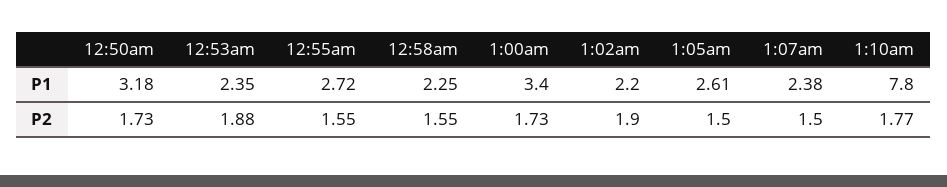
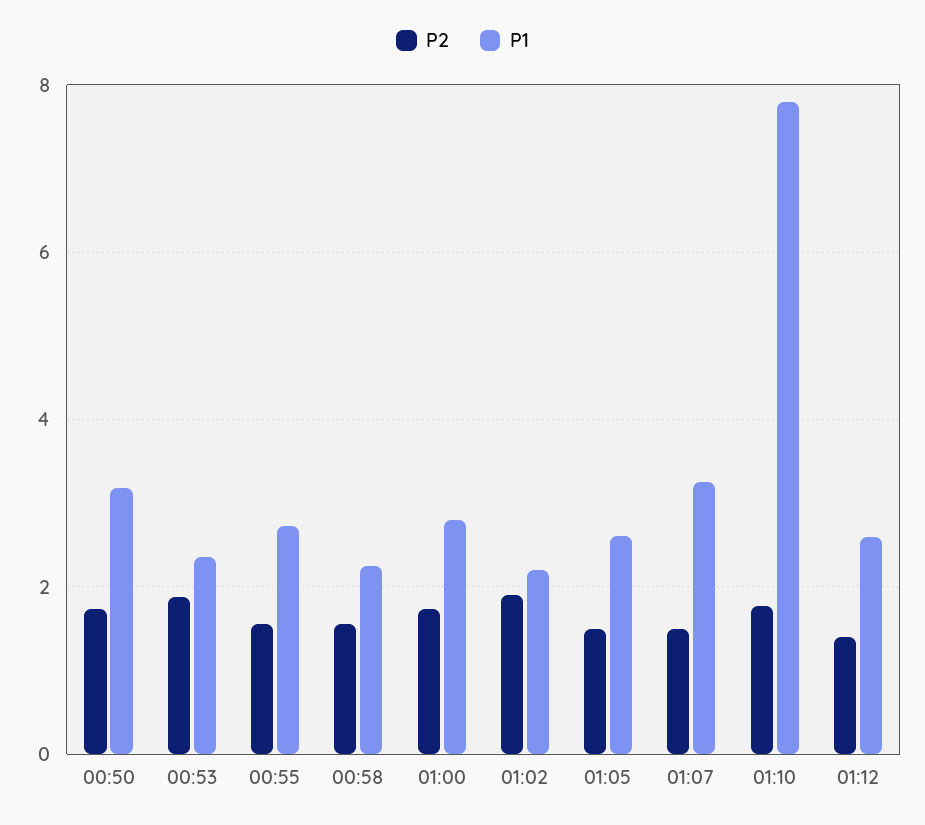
P1, 1:00am: 3.4 -> 2.8
P1, 1:07am: 2.38 -> 3.2
P2, 01:12: none -> 1.4
P1, 01:12: none -> 2.6

